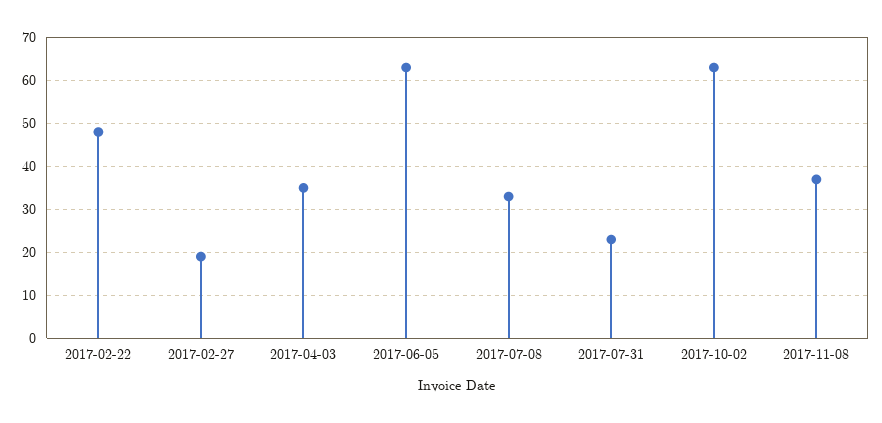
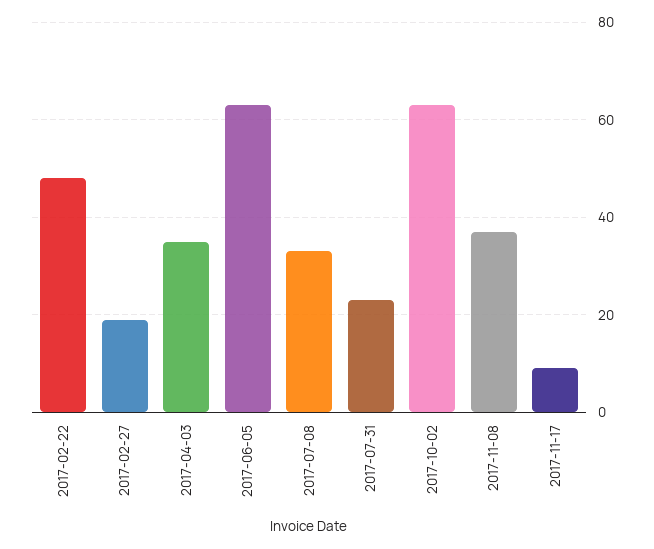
2017-11-17: none -> 10

